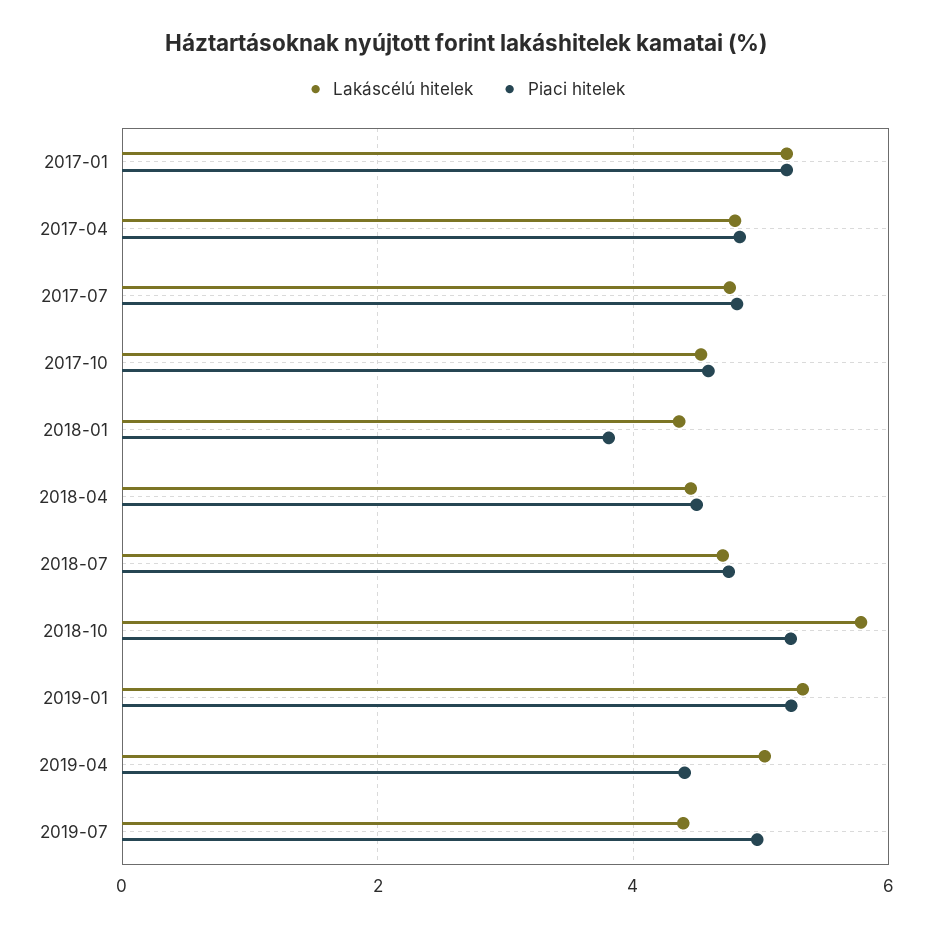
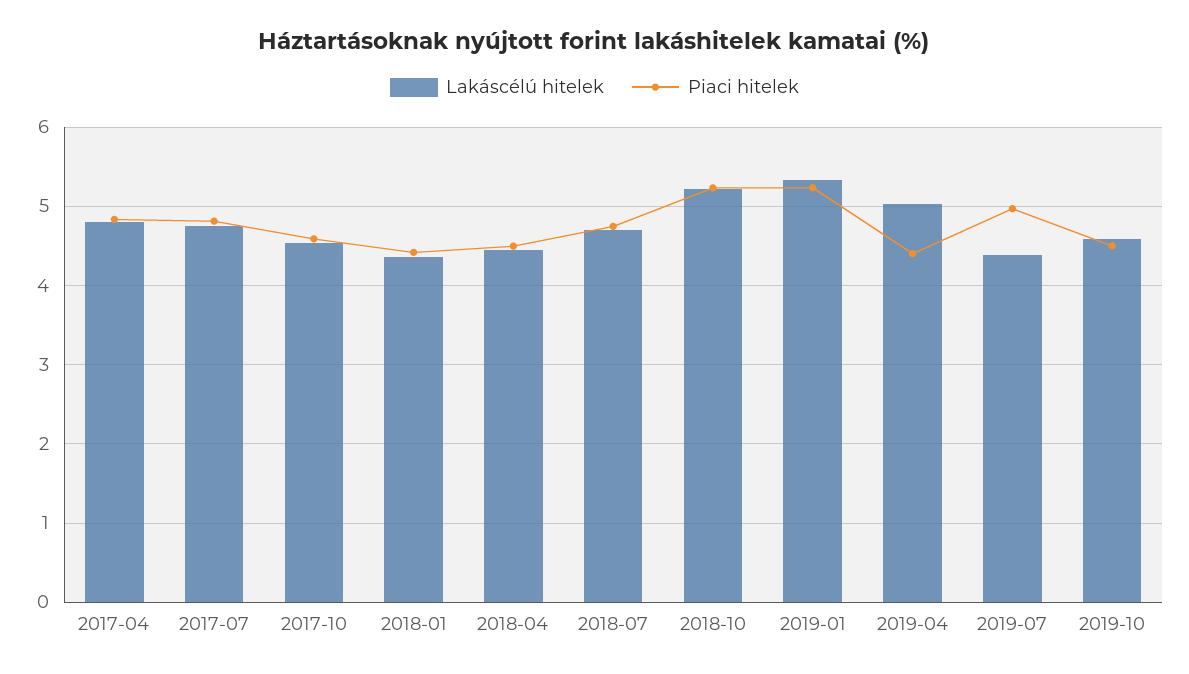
Lakáscélú hitelek, 2017-01: 5.2 -> none
Piaci hitelek, 2017-01: 5.2 -> none
Piaci hitelek, 2018-01: 3.8 -> 4.4
Lakáscélú hitelek, 2018-10: 5.8 -> 5.2
Lakáscélú hitelek, 2019-10: none -> 4.6
Piaci hitelek, 2019-10: none -> 4.5

